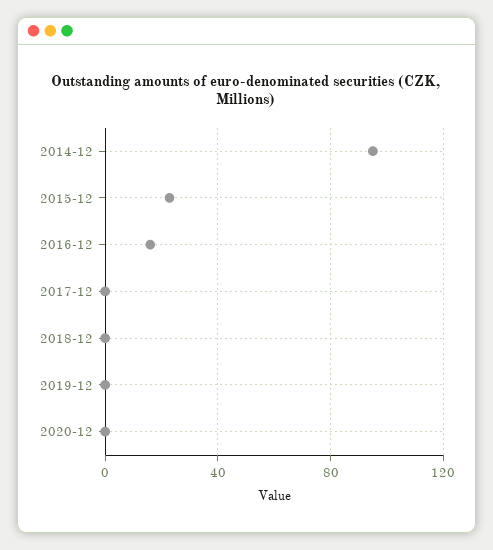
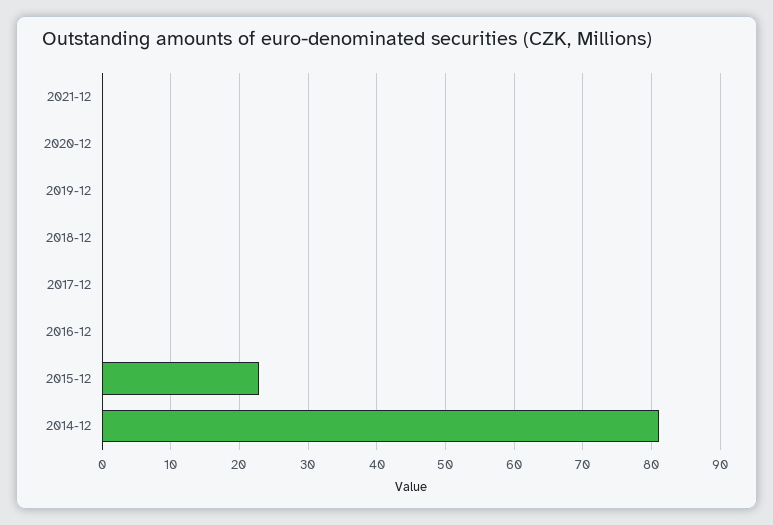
2014-12: 95 -> 81
2016-12: 15 -> 0
2021-12: none -> 0

